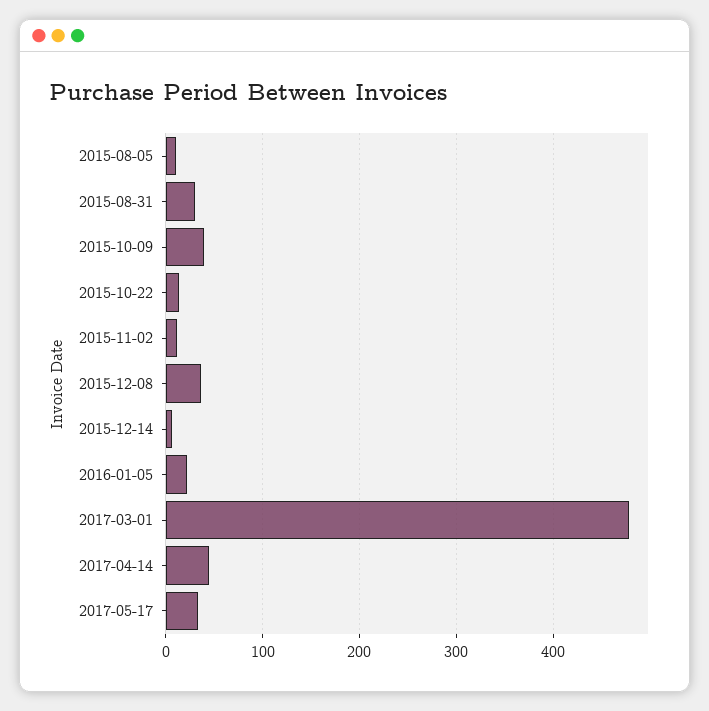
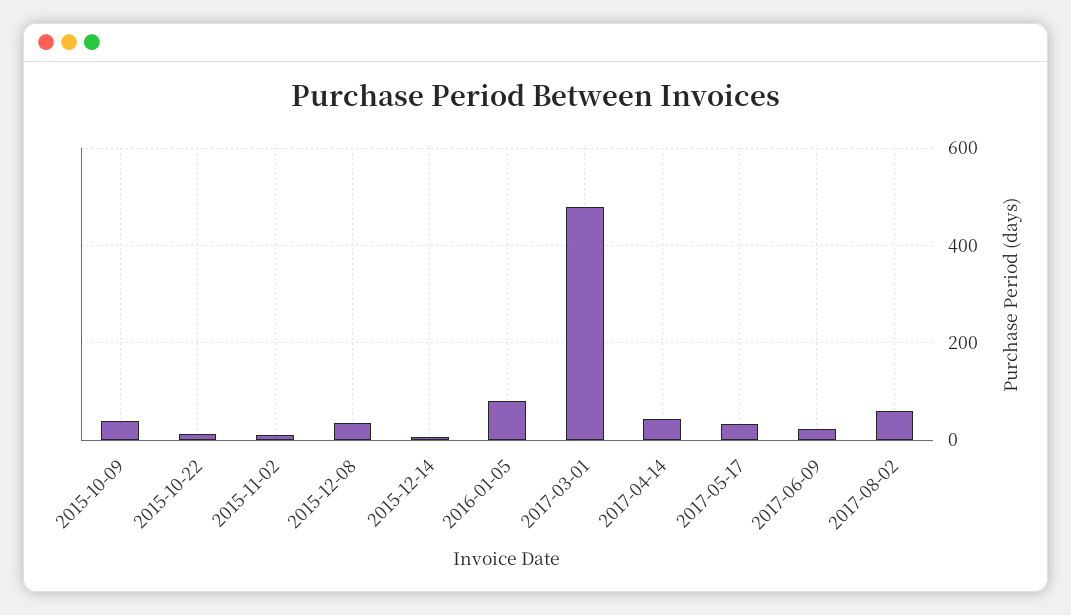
2015-08-05: 10 -> none
2015-08-31: 30 -> none
2016-01-05: 20 -> 80
2017-06-09: none -> 20
2017-08-02: none -> 60

